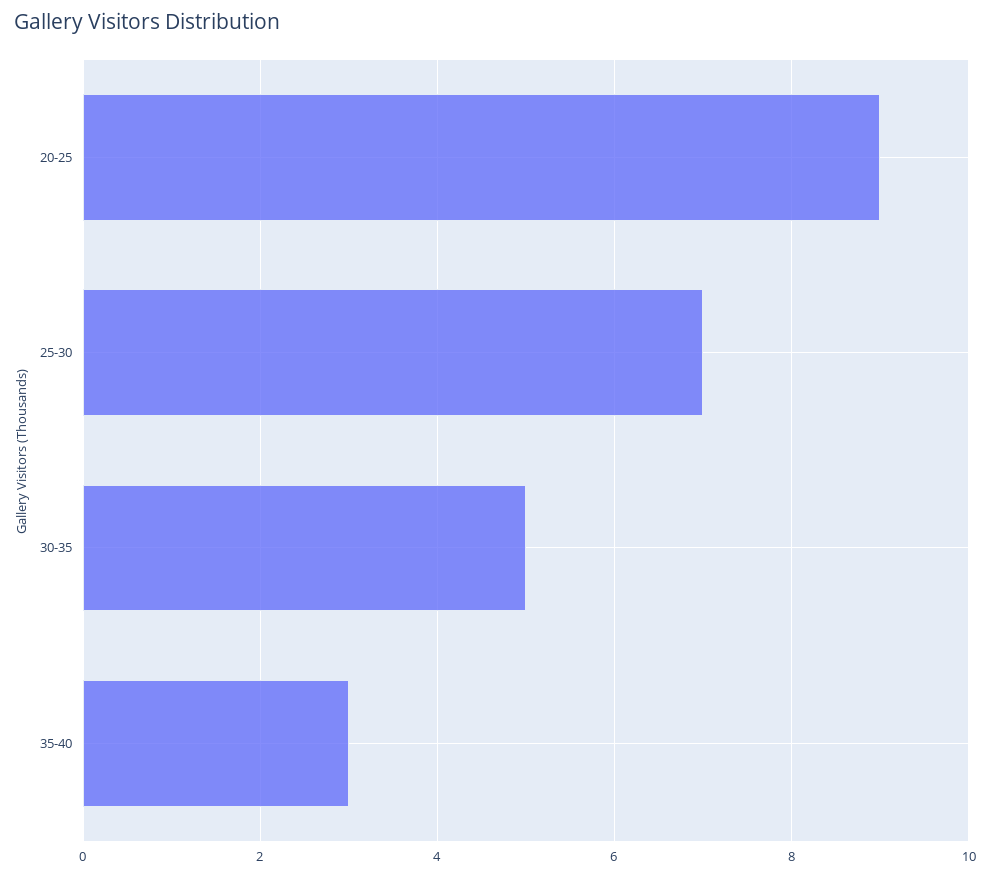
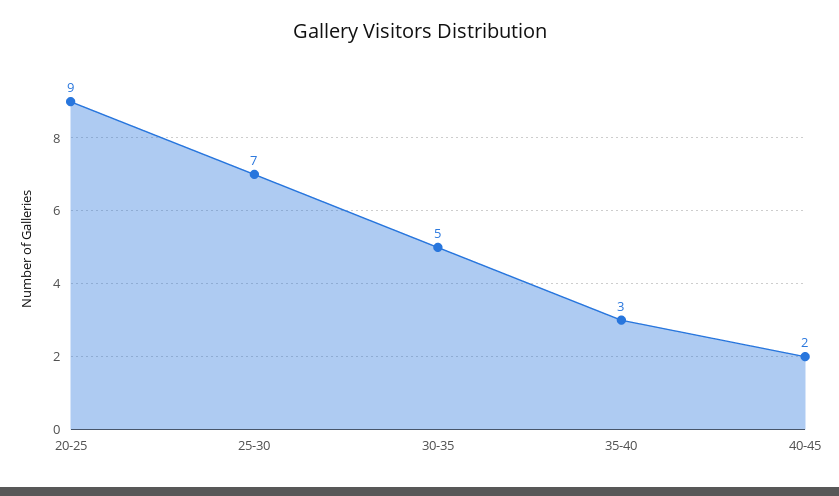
40-45: none -> 2

